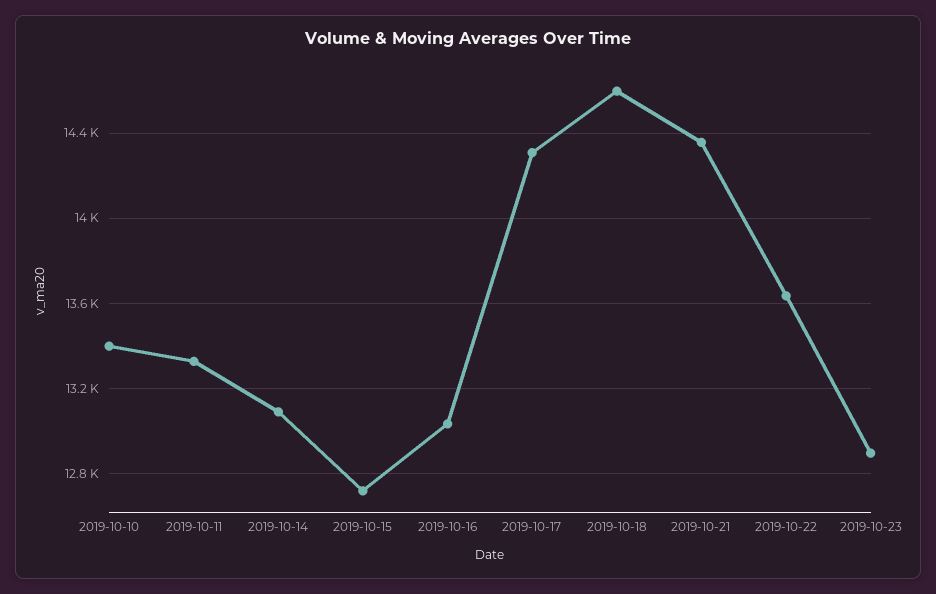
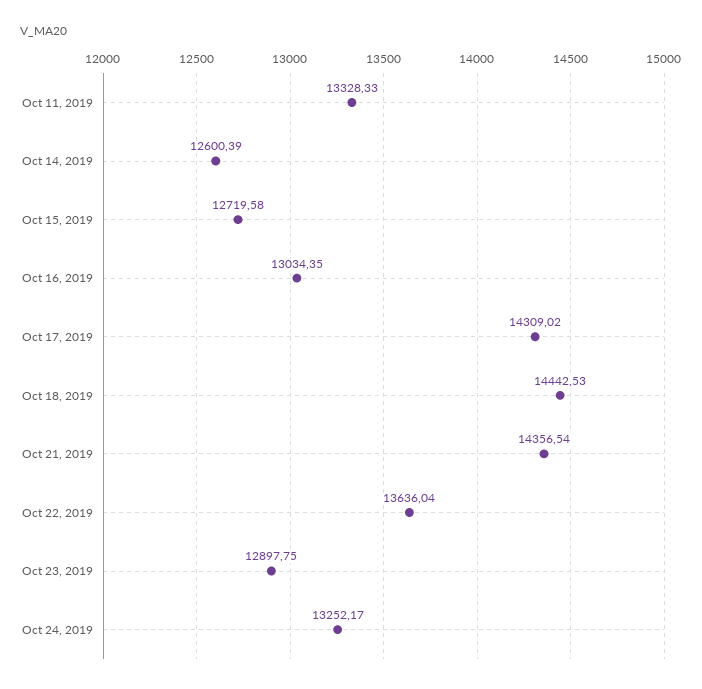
2019-10-10: 13400 -> none
2019-10-14: 13100 -> 12600.39
2019-10-18: 14600 -> 14442.53
Oct 24, 2019: none -> 13252.17

